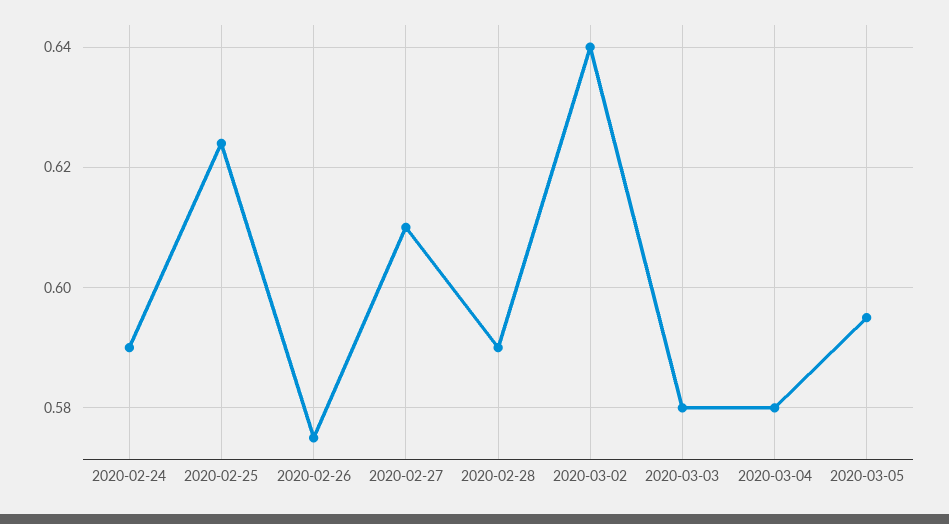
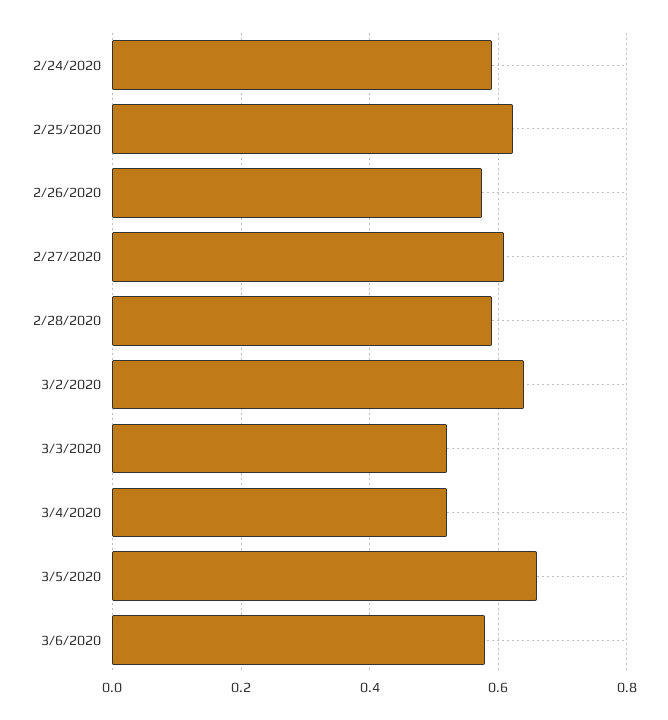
2020-03-03: 0.58 -> 0.52
2020-03-04: 0.58 -> 0.52
2020-03-05: 0.595 -> 0.66
3/6/2020: none -> 0.58

